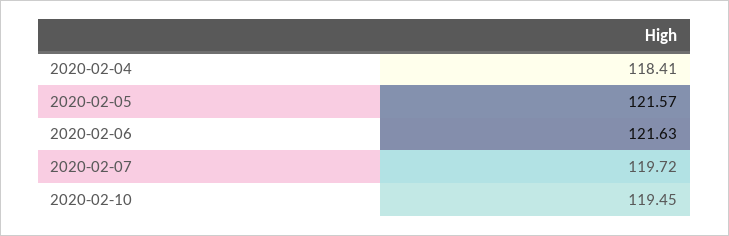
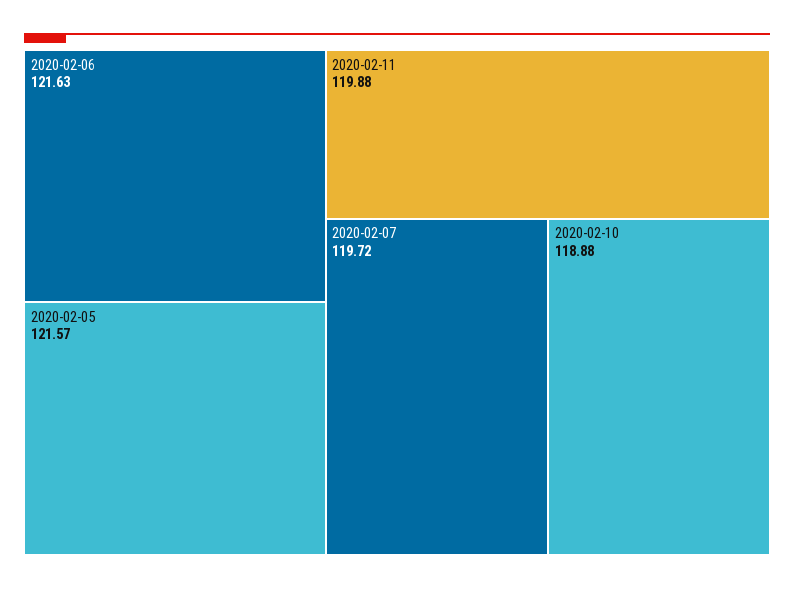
2020-02-04: 118.41 -> none
2020-02-10: 119.45 -> 118.88
2020-02-11: none -> 119.88

